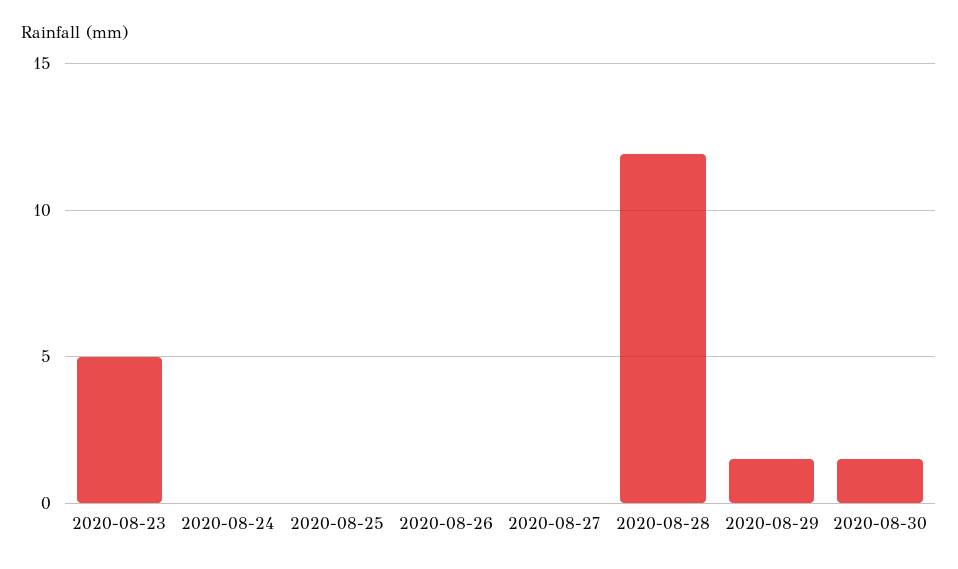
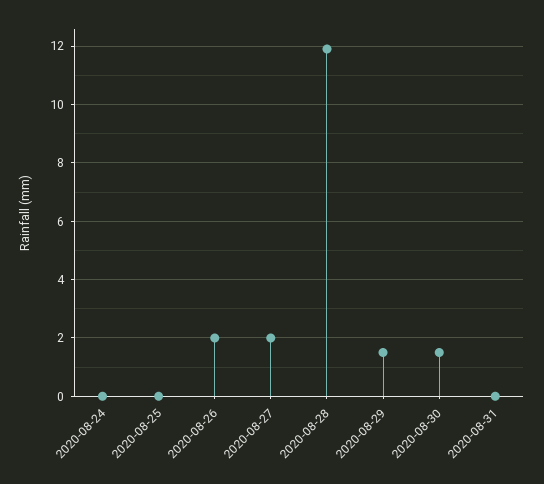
2020-08-23: 5 -> none
2020-08-26: 0 -> 2
2020-08-27: 0 -> 2
2020-08-31: none -> 0

